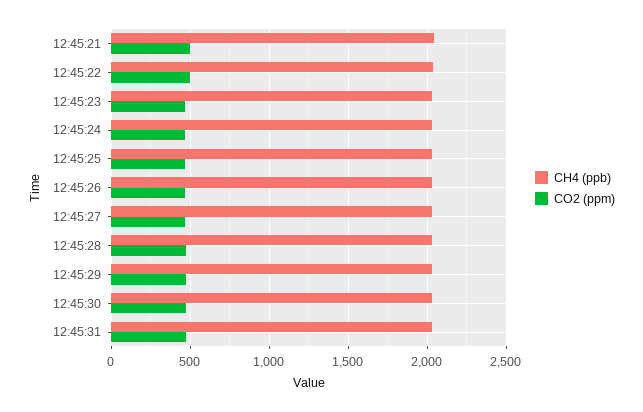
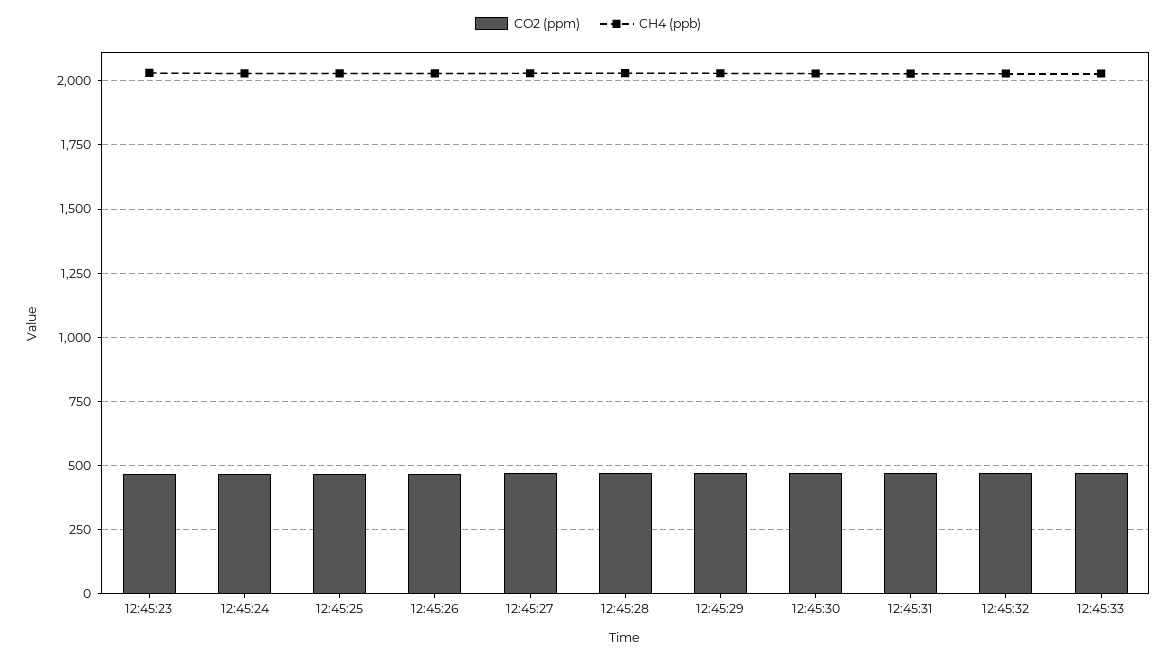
CH4 (ppb), 12:45:21: 2050 -> none
CO2 (ppm), 12:45:21: 500 -> none
CH4 (ppb), 12:45:22: 2050 -> none
CO2 (ppm), 12:45:22: 500 -> none
CO2 (ppm), 12:45:32: none -> 475
CH4 (ppb), 12:45:32: none -> 2025
CO2 (ppm), 12:45:33: none -> 475
CH4 (ppb), 12:45:33: none -> 2025

